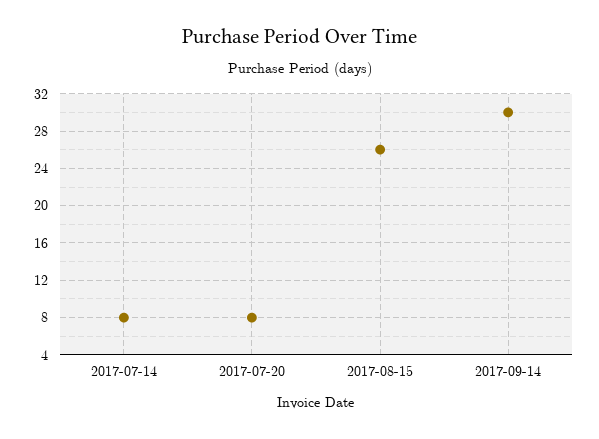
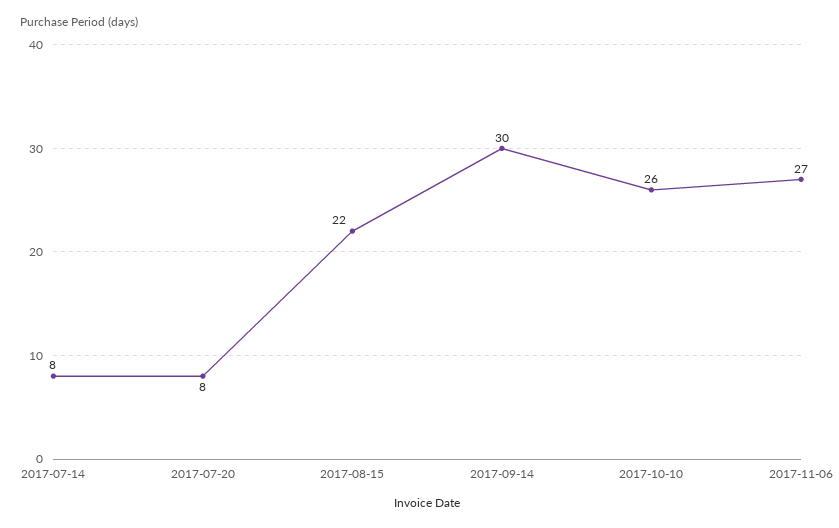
2017-08-15: 26 -> 22
2017-10-10: none -> 26
2017-11-06: none -> 27

